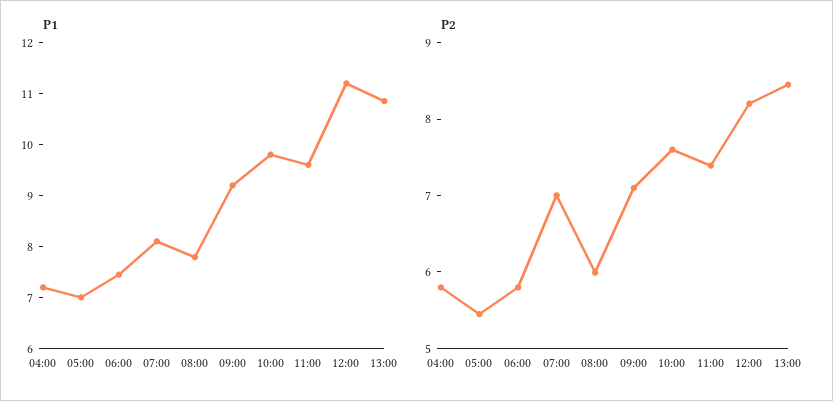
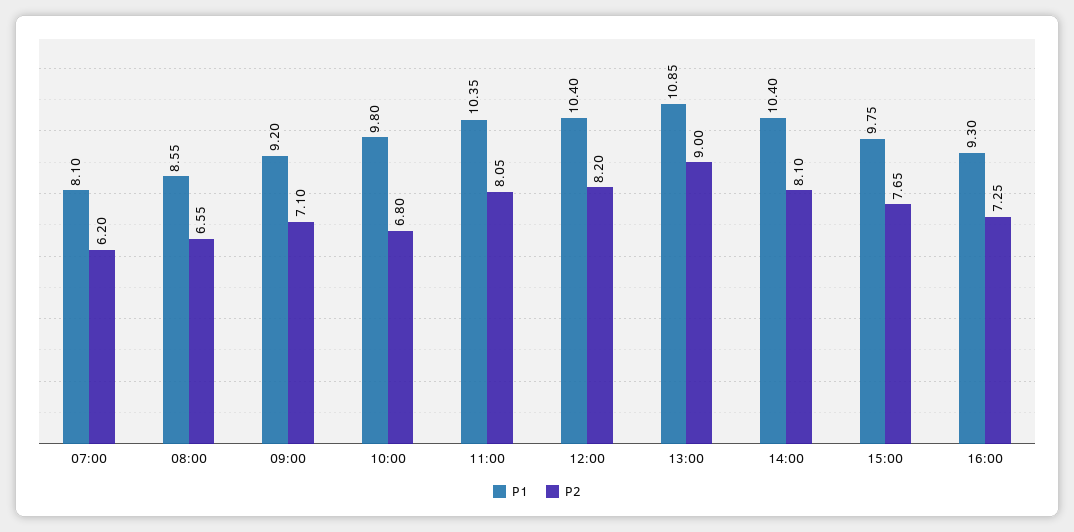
P1, 04:00: 7.2 -> none
P1, 05:00: 7 -> none
P1, 06:00: 7.4 -> none
P1, 08:00: 7.8 -> 8.55
P1, 11:00: 9.6 -> 10.35
P1, 12:00: 11.2 -> 10.4
P2, 04:00: 5.8 -> none
P2, 05:00: 5.4 -> none
P2, 06:00: 5.8 -> none
P2, 07:00: 7 -> 6.2
P2, 08:00: 6 -> 6.55
P2, 10:00: 7.6 -> 6.8
P2, 11:00: 7.4 -> 8.05
P2, 13:00: 8.4 -> 9
P1, 14:00: none -> 10.4
P2, 14:00: none -> 8.1
P1, 15:00: none -> 9.75
P2, 15:00: none -> 7.65
P1, 16:00: none -> 9.3
P2, 16:00: none -> 7.25

